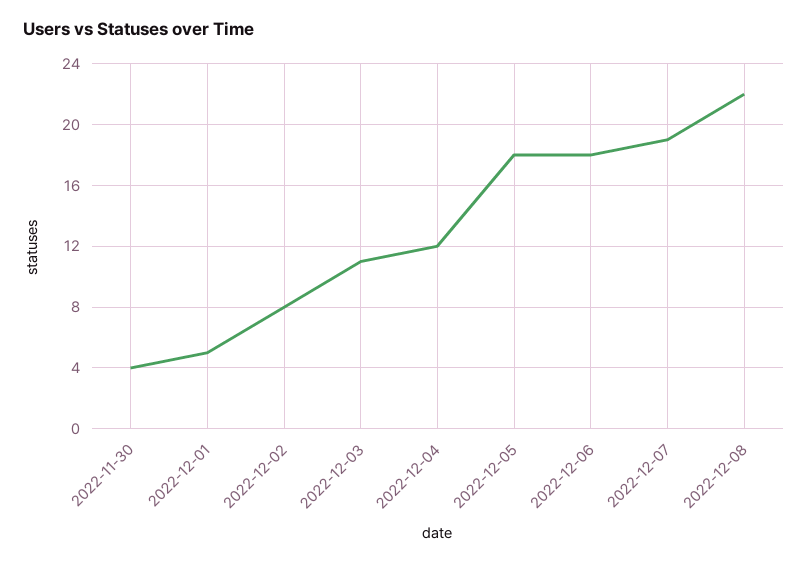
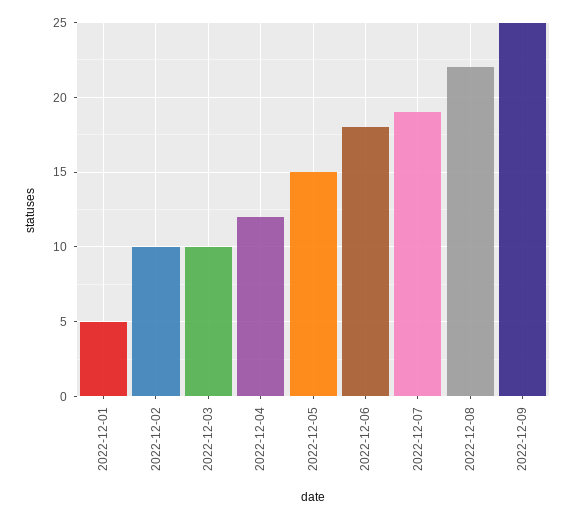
2022-11-30: 4 -> none
2022-12-02: 8 -> 10
2022-12-03: 11 -> 10
2022-12-05: 18 -> 15
2022-12-09: none -> 25

